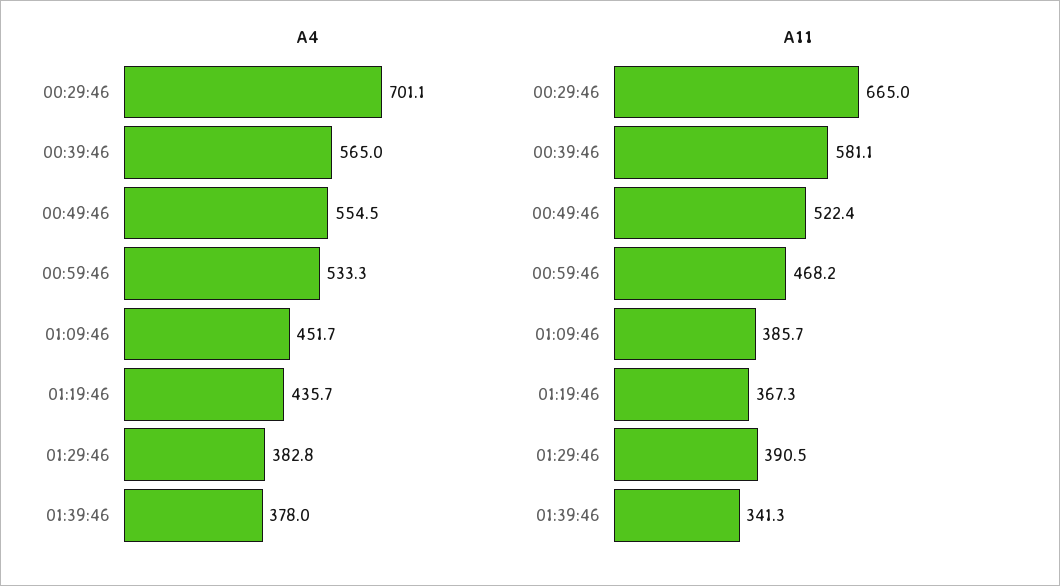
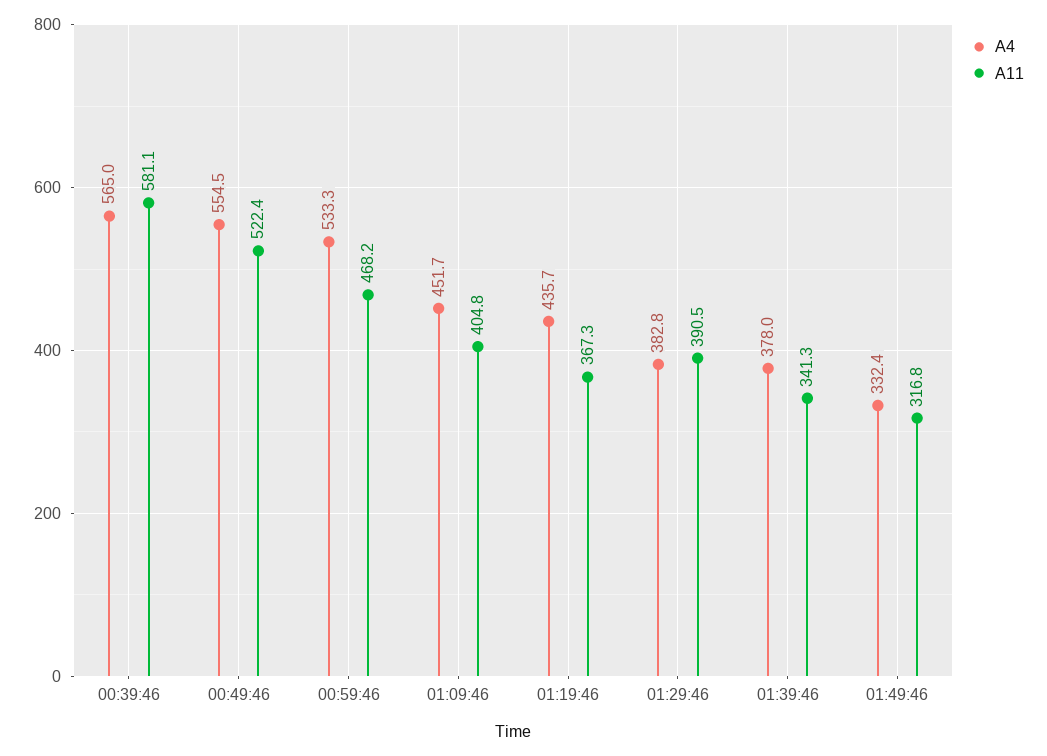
A4, 00:29:46: 701.1 -> none
A11, 00:29:46: 665 -> none
A11, 01:09:46: 385.7 -> 404.8
A4, 01:49:46: none -> 332.4
A11, 01:49:46: none -> 316.8

